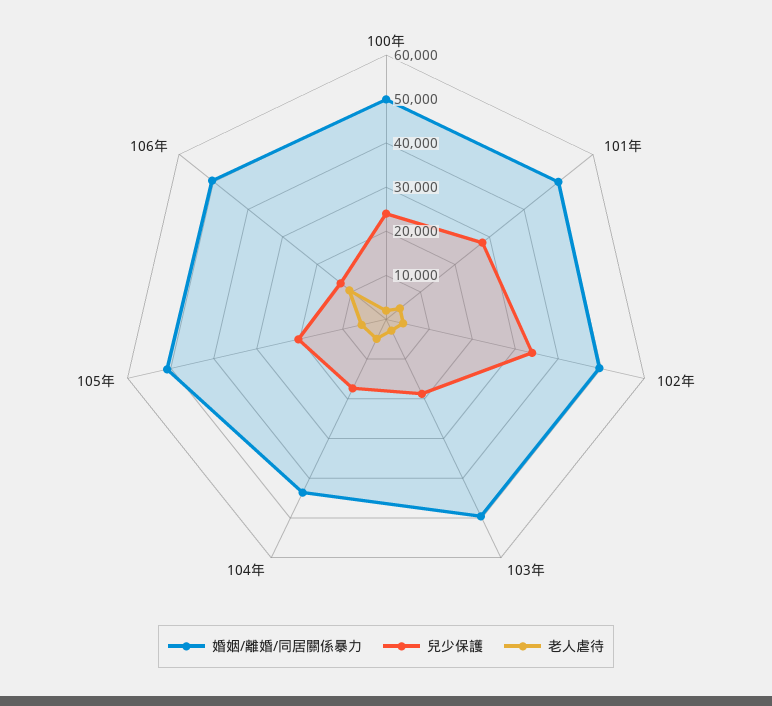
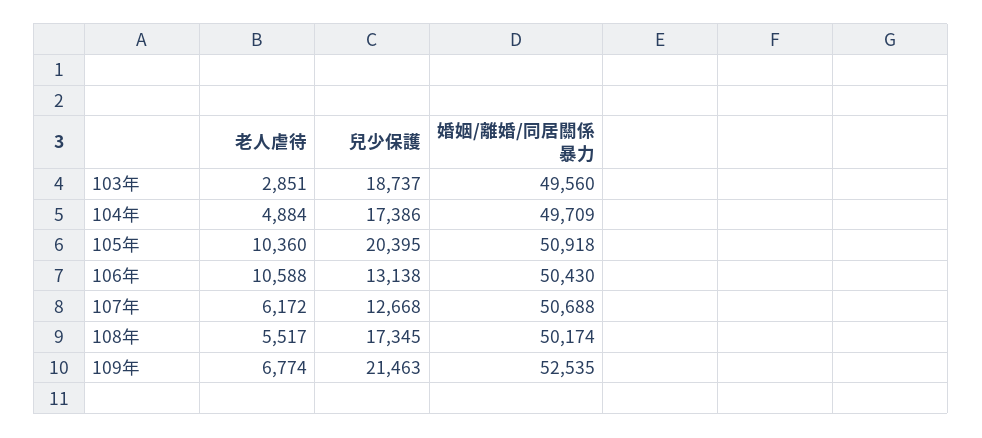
婚姻/離婚/同居關係暴力, 100年: 50000 -> none
兒少保護, 100年: 24000 -> none
老人虐待, 100年: 2000 -> none
婚姻/離婚/同居關係暴力, 101年: 50000 -> none
兒少保護, 101年: 28000 -> none
老人虐待, 101年: 4000 -> none
婚姻/離婚/同居關係暴力, 102年: 50000 -> none
兒少保護, 102年: 34000 -> none
老人虐待, 102年: 4000 -> none
婚姻/離婚/同居關係暴力, 104年: 44000 -> 49709
老人虐待, 105年: 6000 -> 10360
老人虐待, 107年: none -> 6172
兒少保護, 107年: none -> 12668
婚姻/離婚/同居關係暴力, 107年: none -> 50688
老人虐待, 108年: none -> 5517
兒少保護, 108年: none -> 17345
婚姻/離婚/同居關係暴力, 108年: none -> 50174
老人虐待, 109年: none -> 6774
兒少保護, 109年: none -> 21463
婚姻/離婚/同居關係暴力, 109年: none -> 52535

